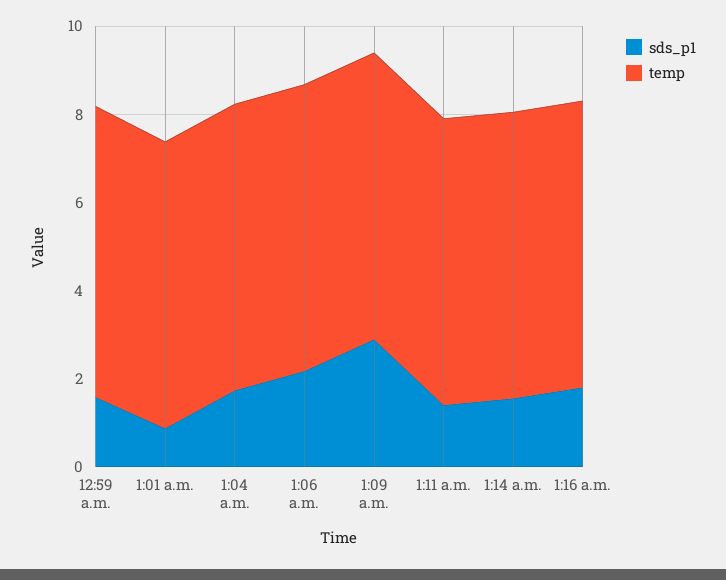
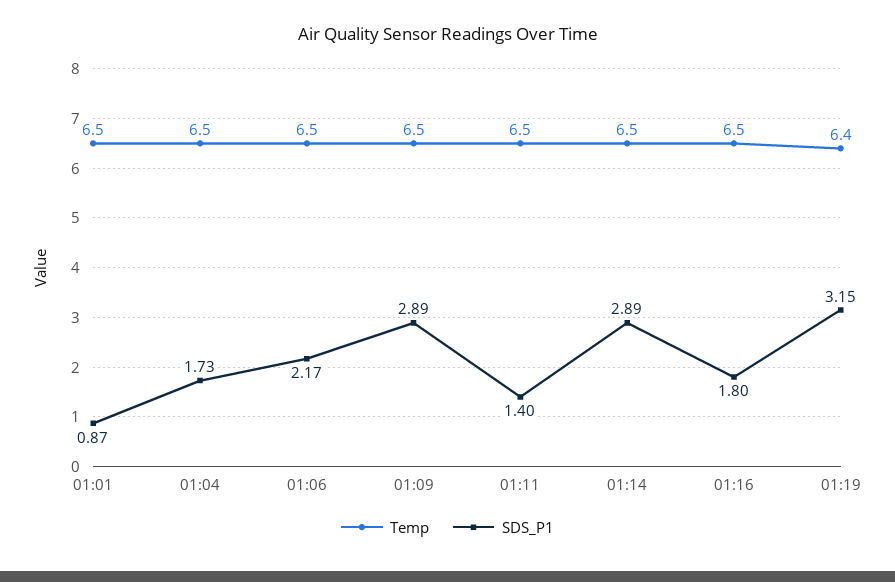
sds_p1, 12:59 a.m.: 1.5 -> none
temp, 12:59 a.m.: 6.5 -> none
sds_p1, 1:14 a.m.: 1.5 -> 2.89
temp, 01:19: none -> 6.4
sds_p1, 01:19: none -> 3.15

